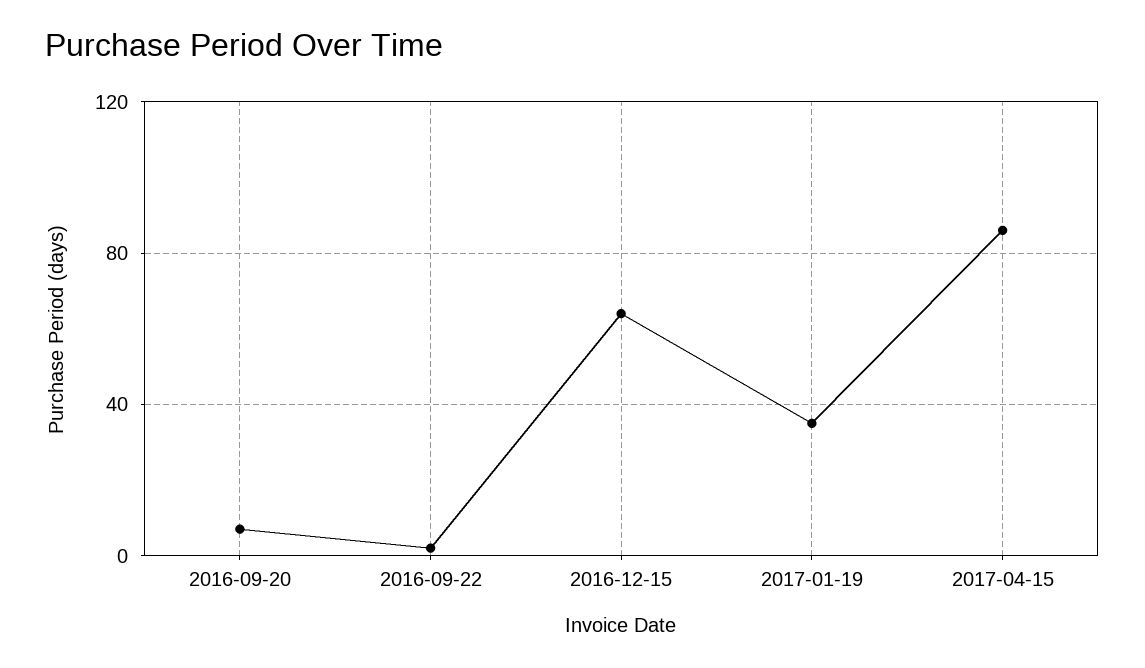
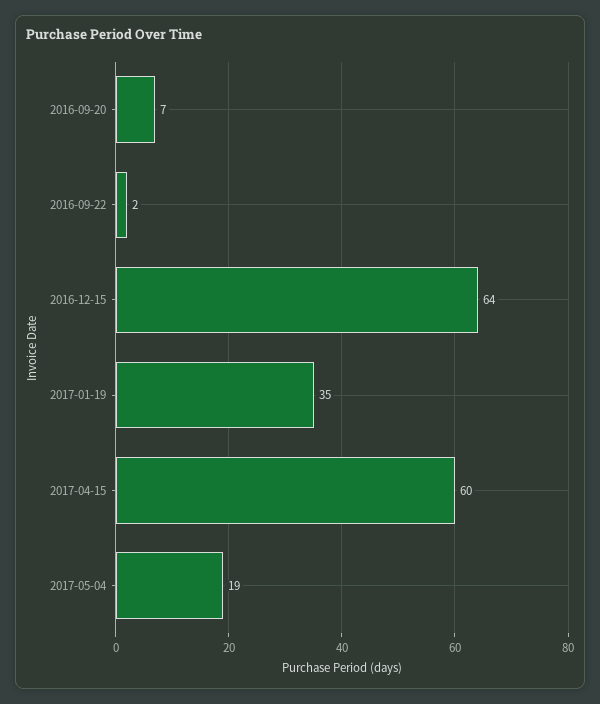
2017-04-15: 85 -> 60
2017-05-04: none -> 19

